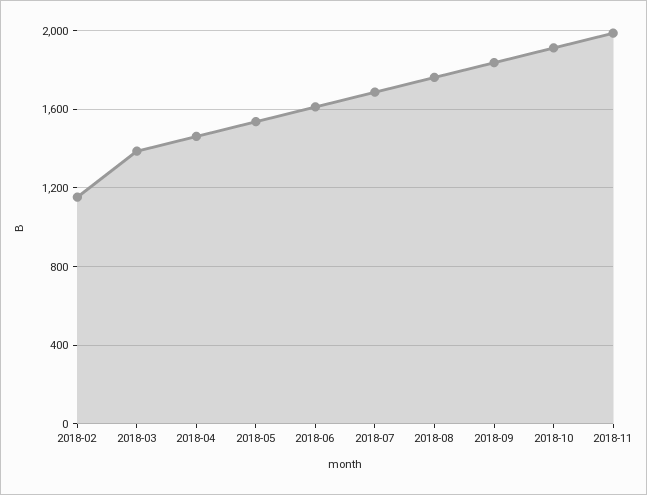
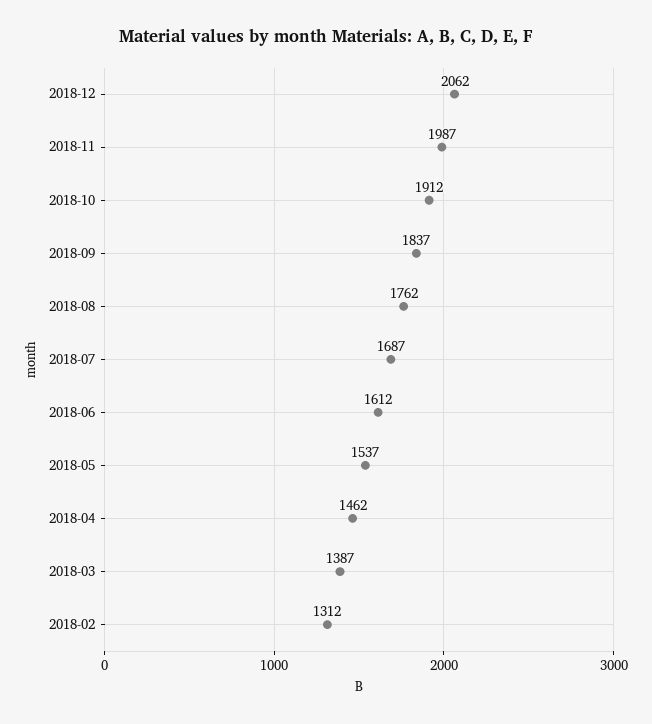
2018-02: 1150 -> 1312
2018-12: none -> 2062

